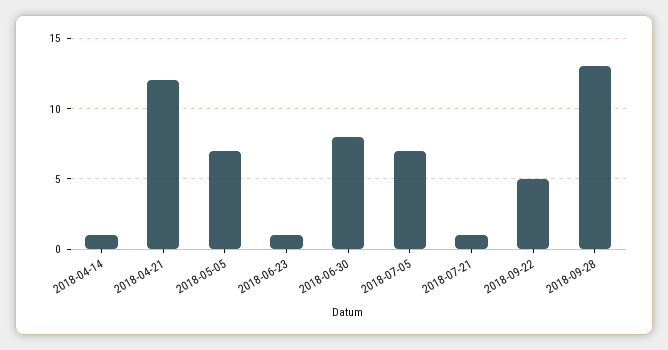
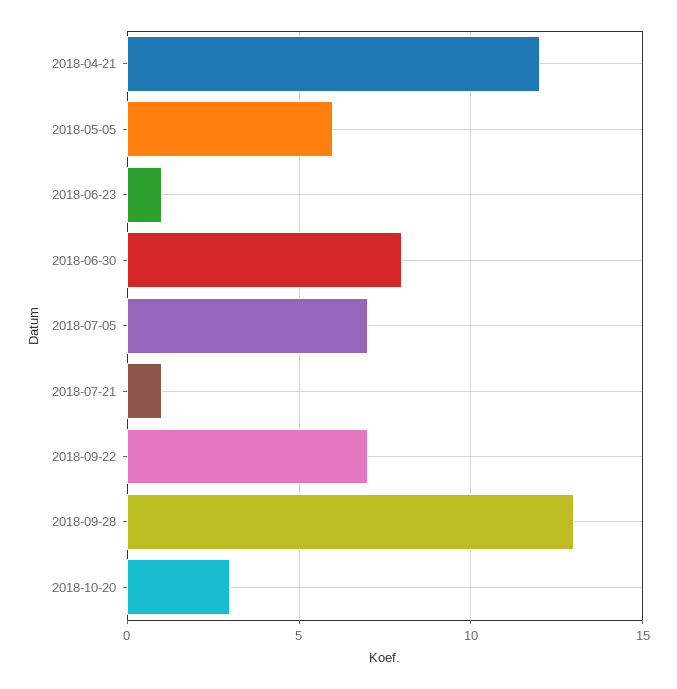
2018-04-14: 1 -> none
2018-05-05: 7 -> 6
2018-09-22: 5 -> 7
2018-10-20: none -> 3

